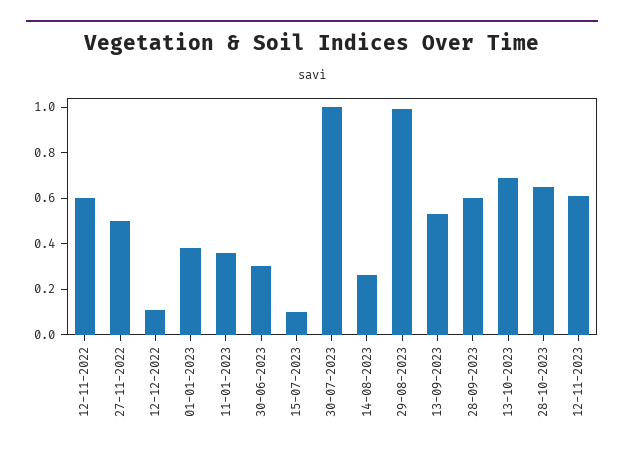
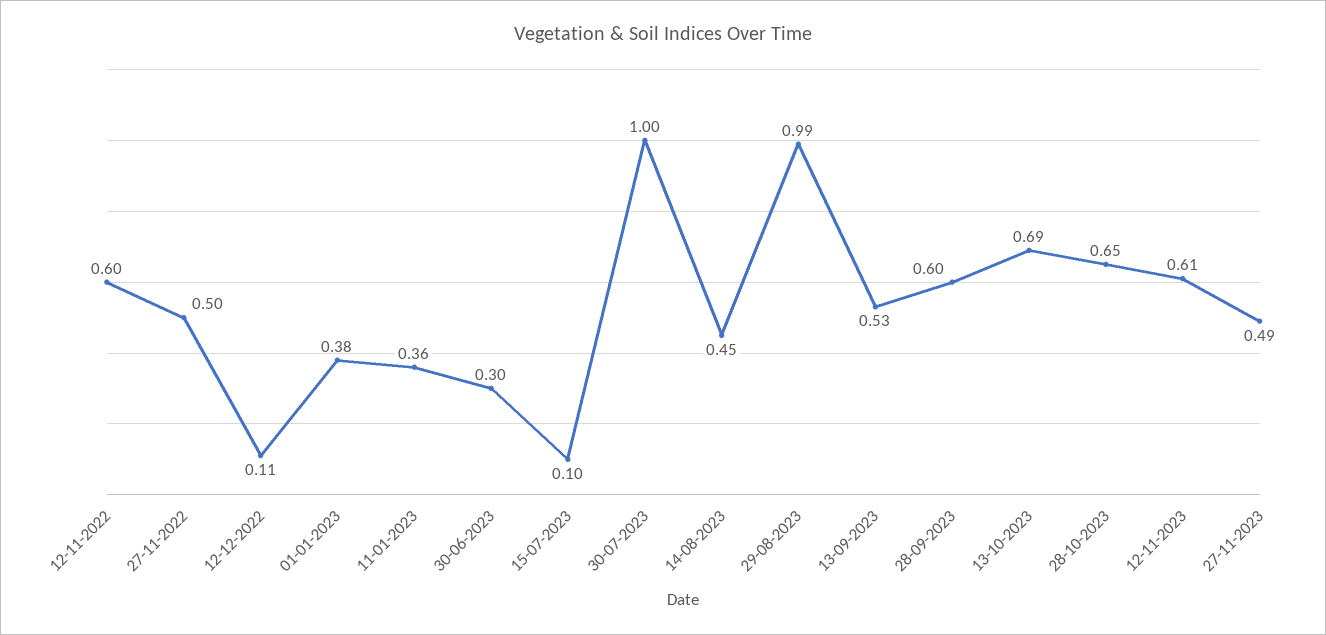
14-08-2023: 0.25 -> 0.45
27-11-2023: none -> 0.49

